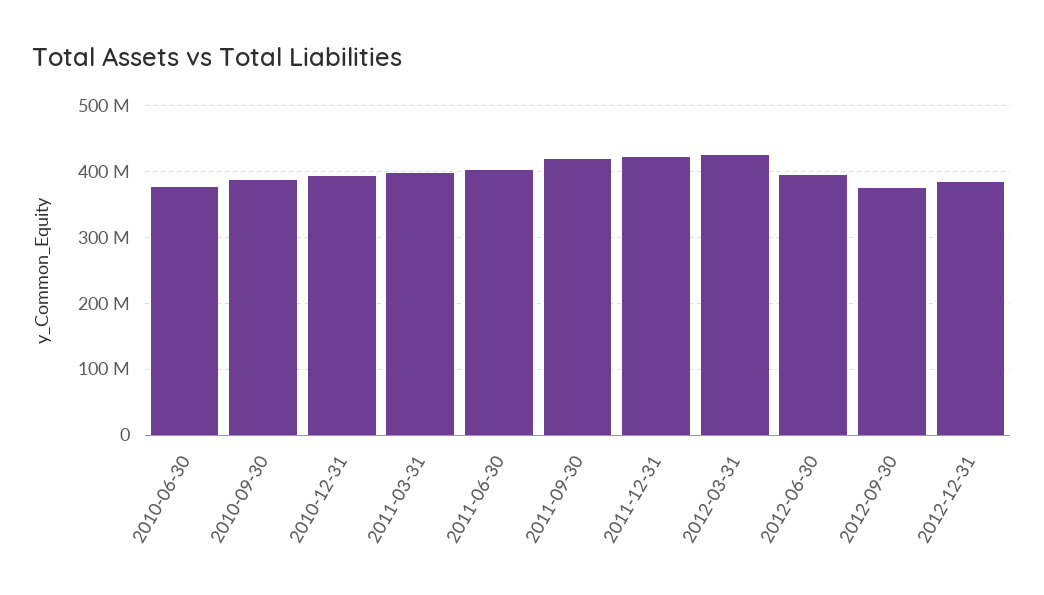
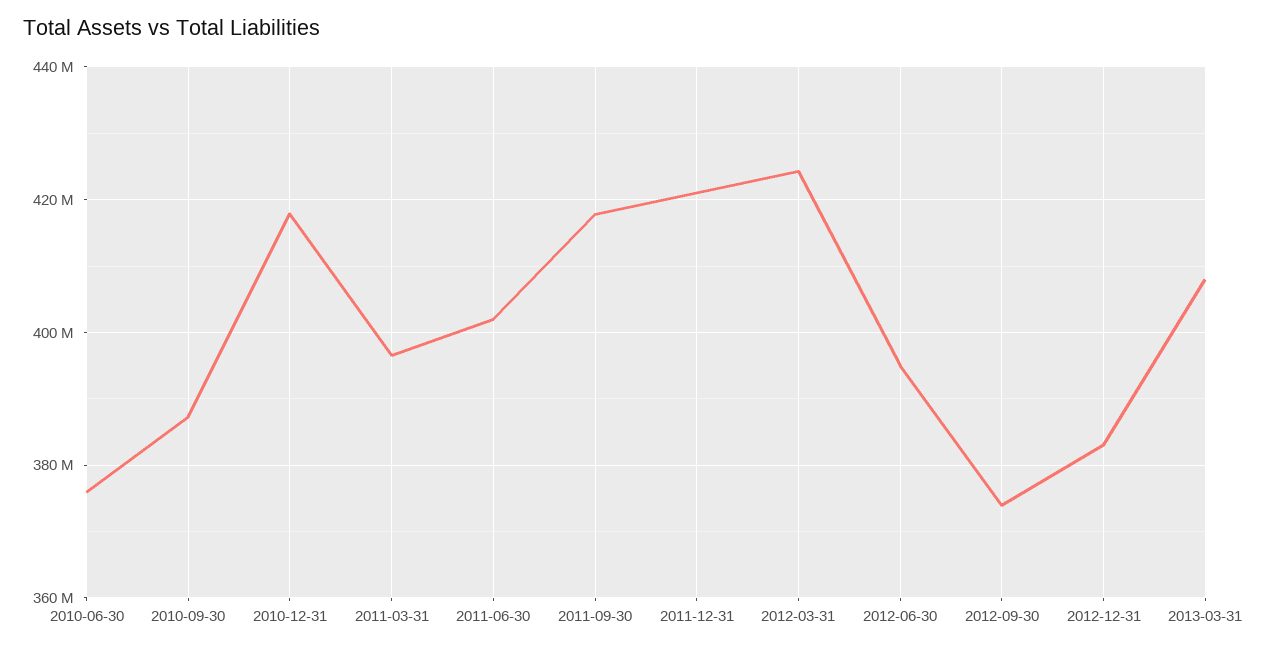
2010-12-31: 390000000 -> 418000000
2013-03-31: none -> 408000000

